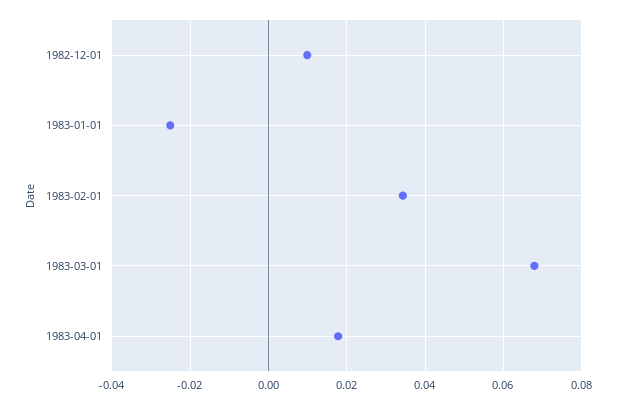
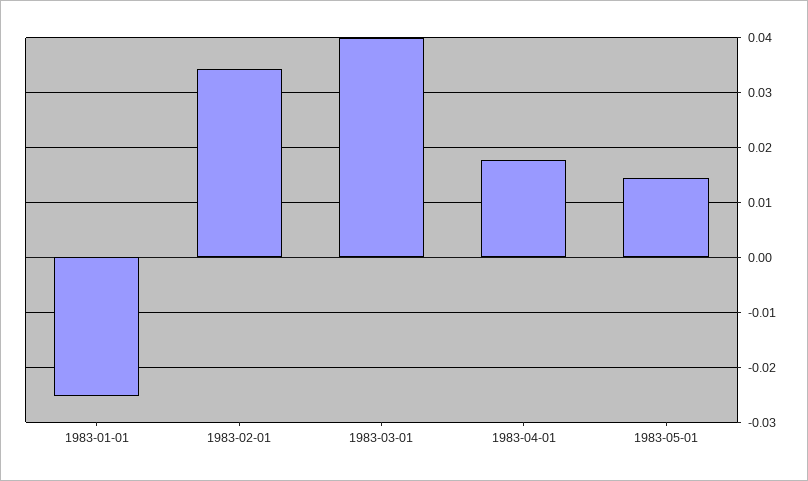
1982-12-01: 0.01 -> none
1983-03-01: 0.068 -> 0.04
1983-05-01: none -> 0.014

